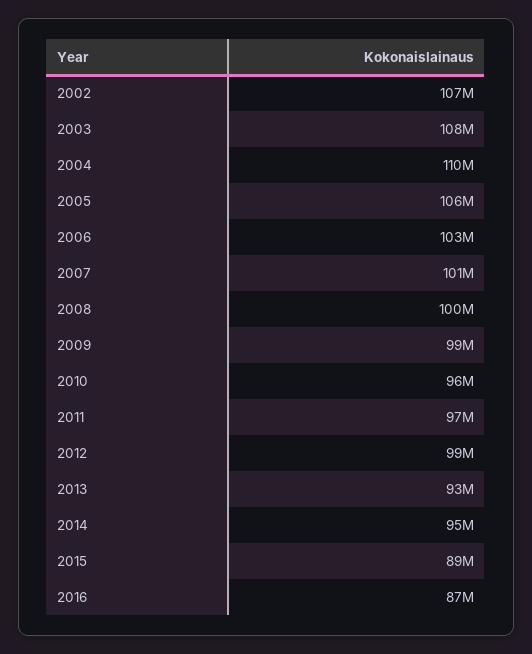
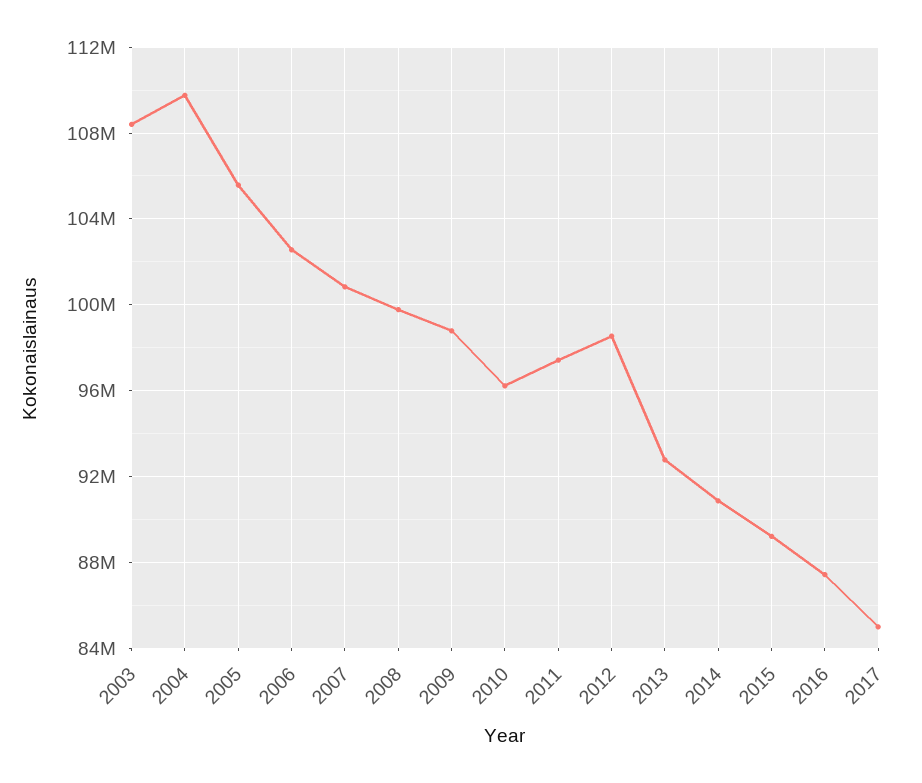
2002: 107000000 -> none
2014: 95000000 -> 91000000
2017: none -> 85000000

